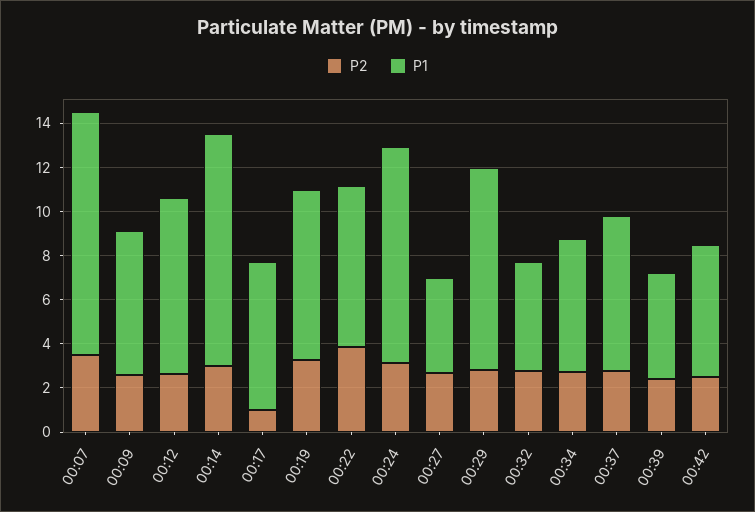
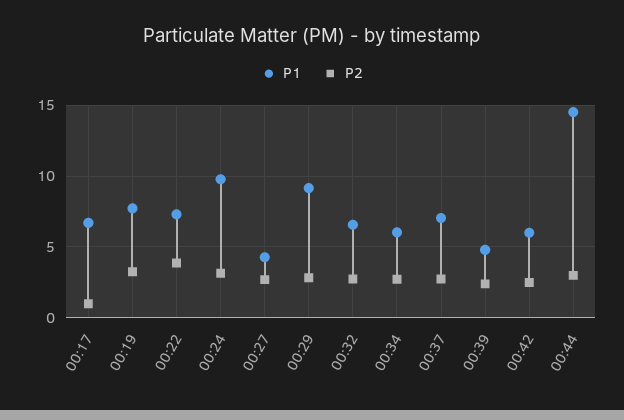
P2, 00:07: 3.5 -> none
P1, 00:07: 11 -> none
P2, 00:09: 2.5 -> none
P1, 00:09: 6.5 -> none
P2, 00:12: 2.5 -> none
P1, 00:12: 8 -> none
P2, 00:14: 3 -> none
P1, 00:14: 10.5 -> none
P1, 00:32: 5 -> 6.5
P1, 00:44: none -> 14.5
P2, 00:44: none -> 3

